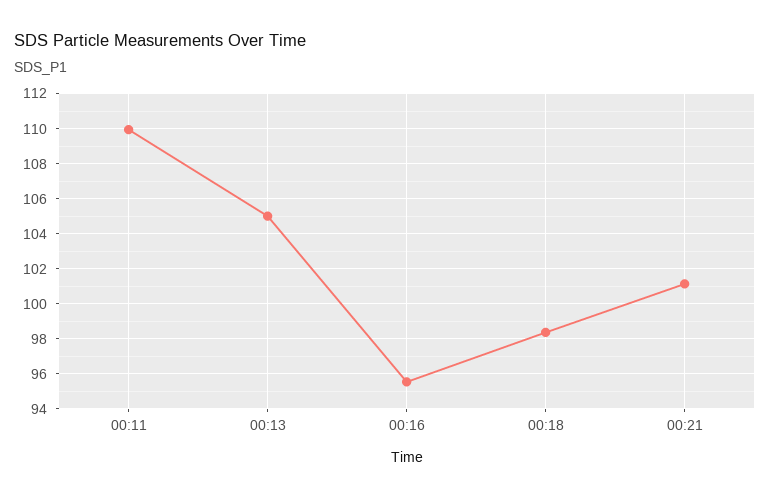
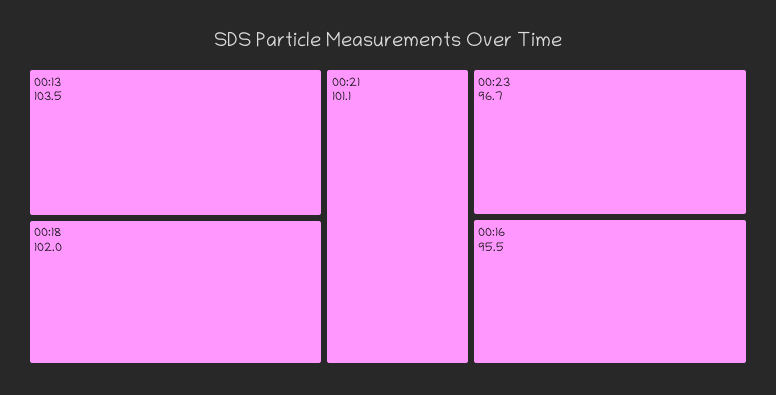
00:11: 110 -> none
00:13: 105 -> 103.5
00:18: 98.5 -> 102
00:23: none -> 96.7

